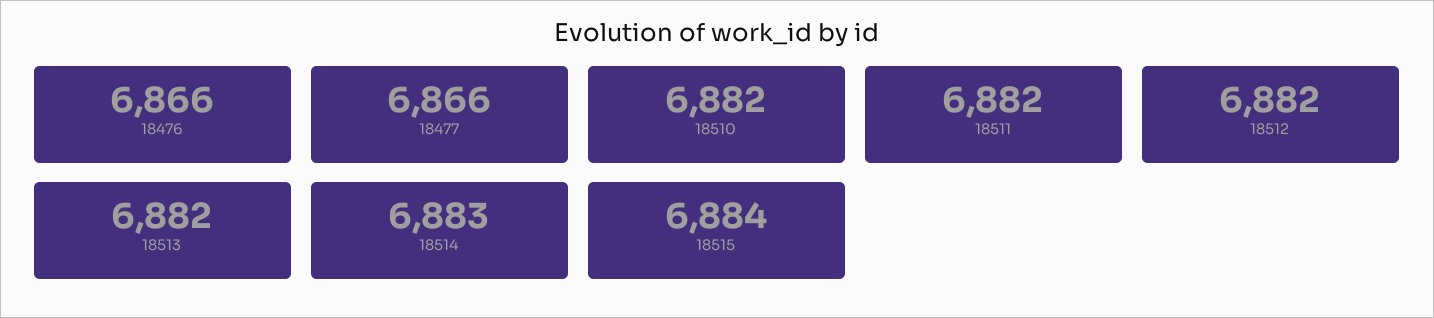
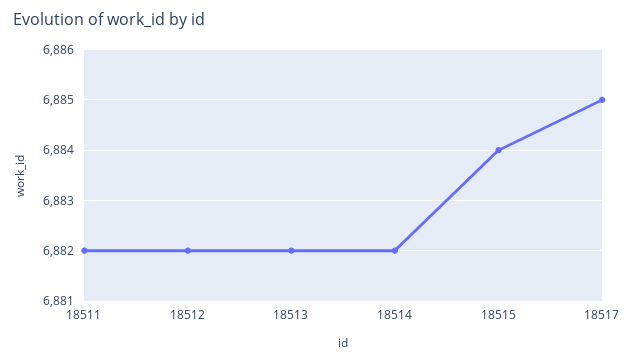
18476: 6866 -> none
18477: 6866 -> none
18510: 6882 -> none
18514: 6883 -> 6882
18517: none -> 6885

